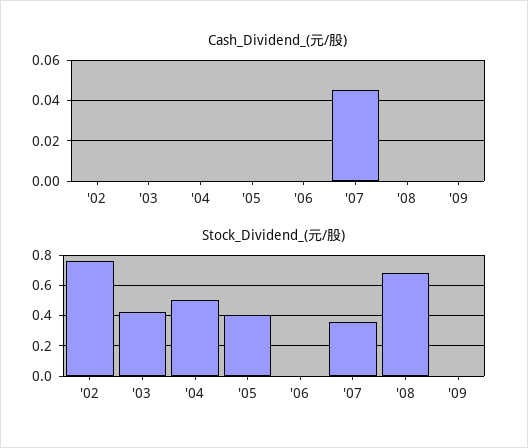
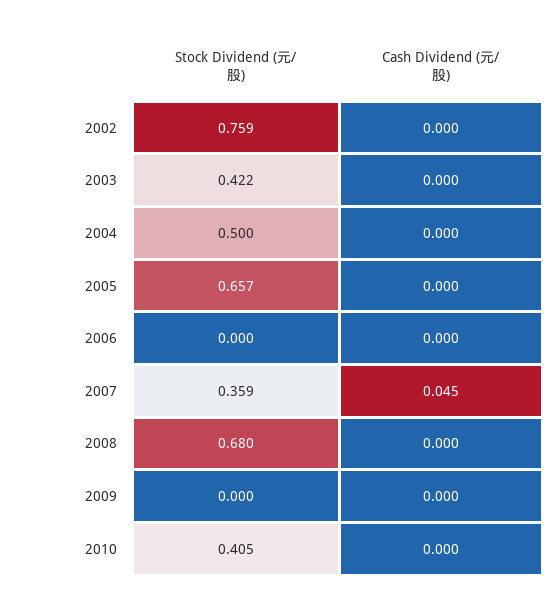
Stock_Dividend_(元/股), '05: 0.4 -> 0.657
Stock_Dividend_(元/股), 2010: none -> 0.405
Cash_Dividend_(元/股), 2010: none -> 0

